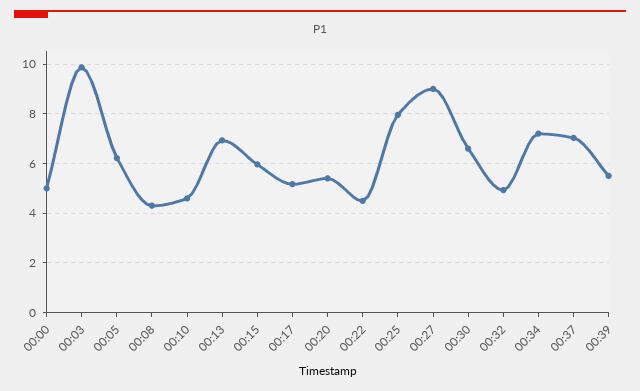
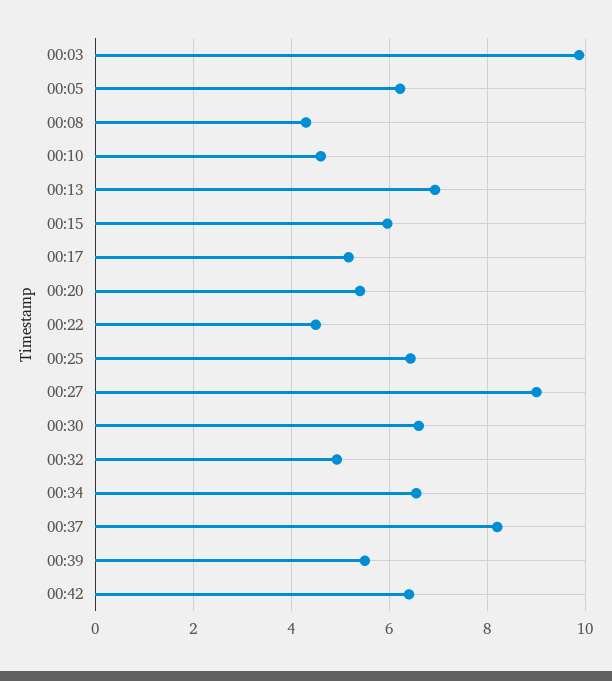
00:00: 5 -> none
00:25: 8 -> 6.4
00:34: 7.25 -> 6.6
00:37: 7 -> 8.2
00:42: none -> 6.4

